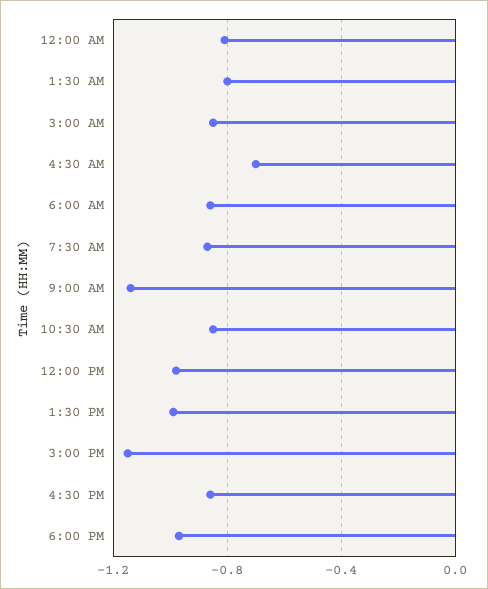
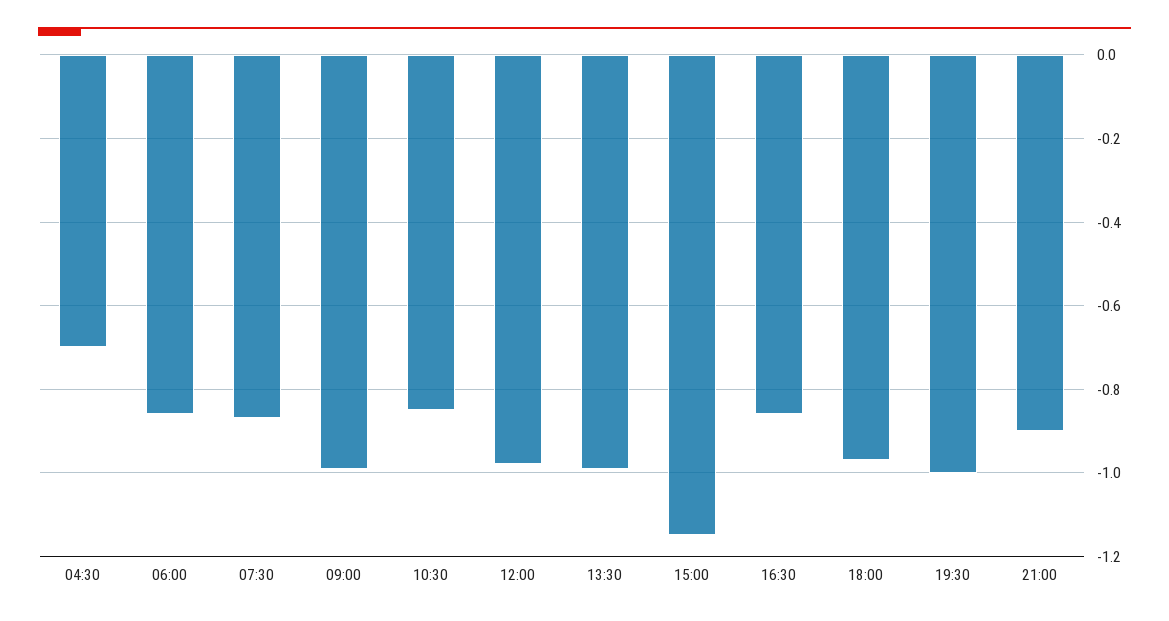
12:00 AM: -0.8 -> none
1:30 AM: -0.8 -> none
3:00 AM: -0.85 -> none
9:00 AM: -1.15 -> -1
19:30: none -> -1
21:00: none -> -0.9

